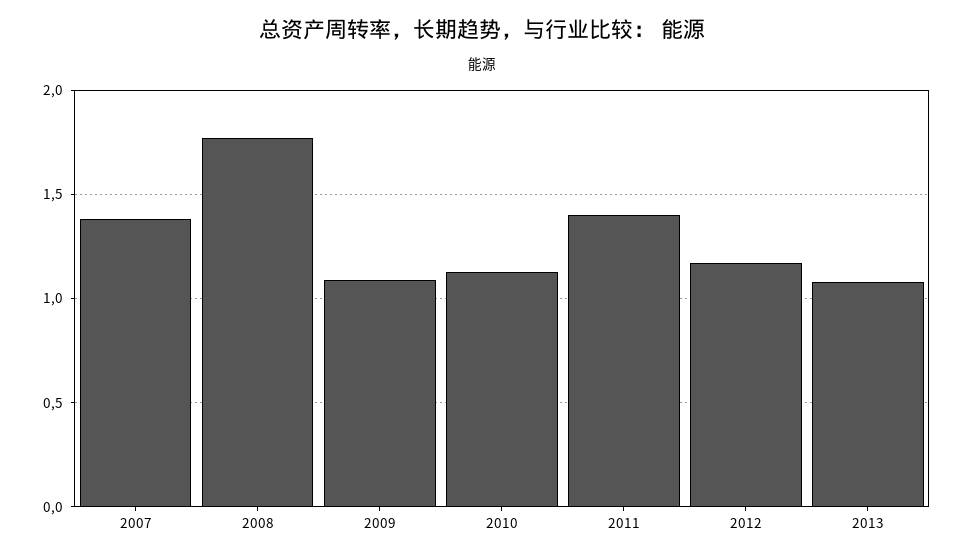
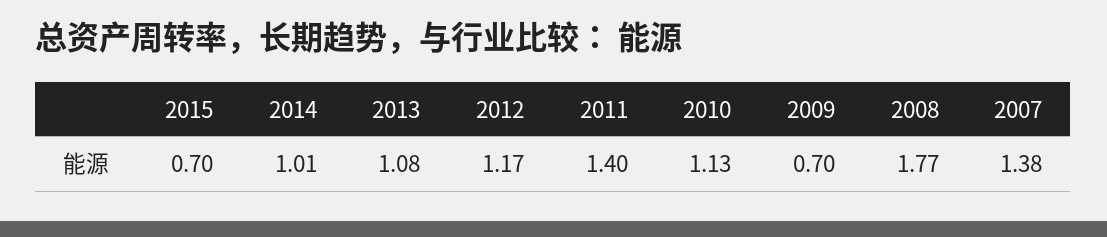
2009: 1.1 -> 0.7
2015: none -> 0.7
2014: none -> 1.01

